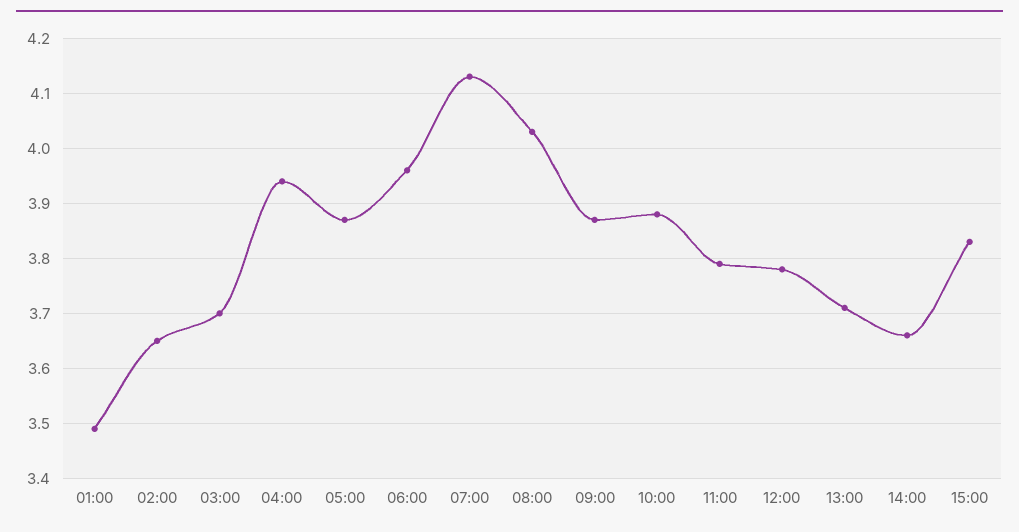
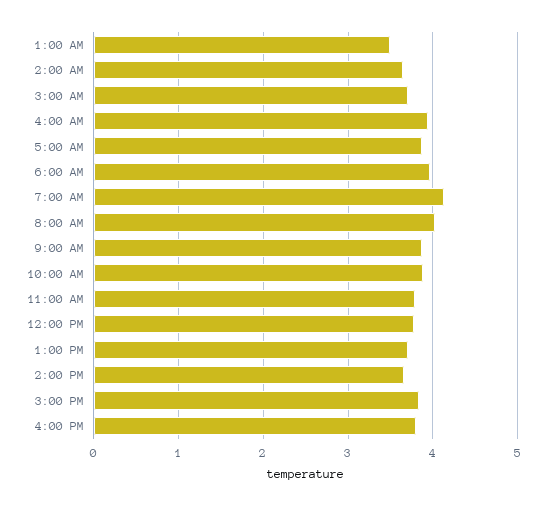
4:00 PM: none -> 3.8

